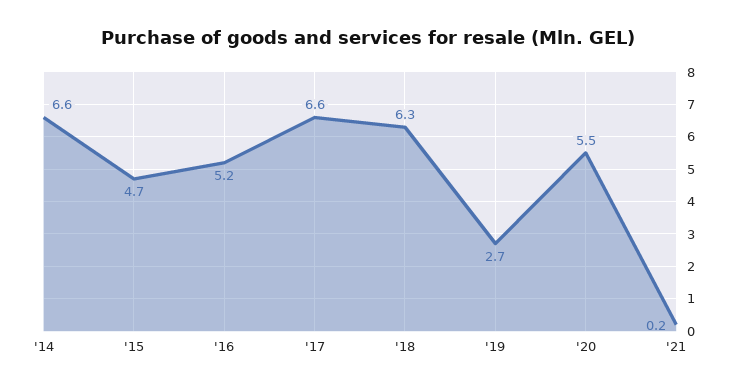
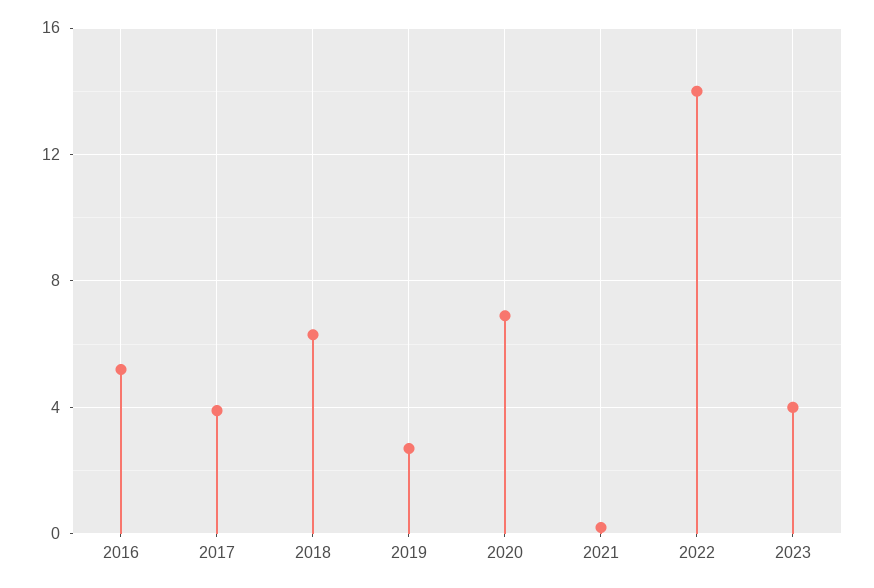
'14: 6.6 -> none
'15: 4.7 -> none
'17: 6.6 -> 4
'20: 5.5 -> 7
2022: none -> 14
2023: none -> 4

